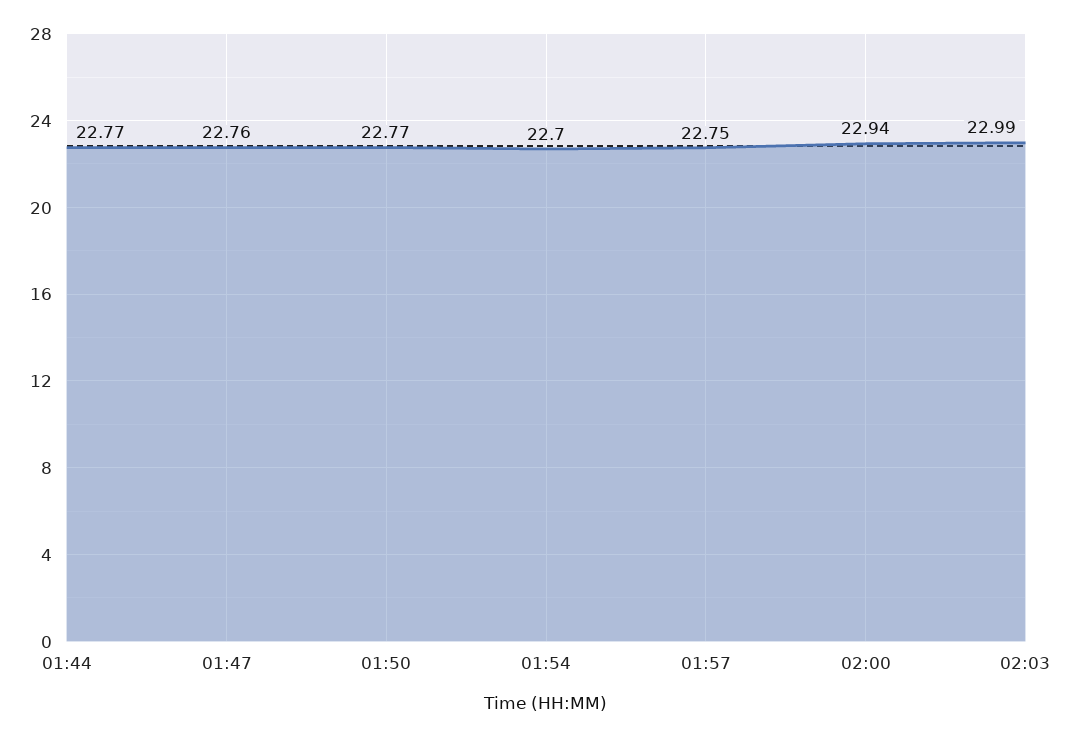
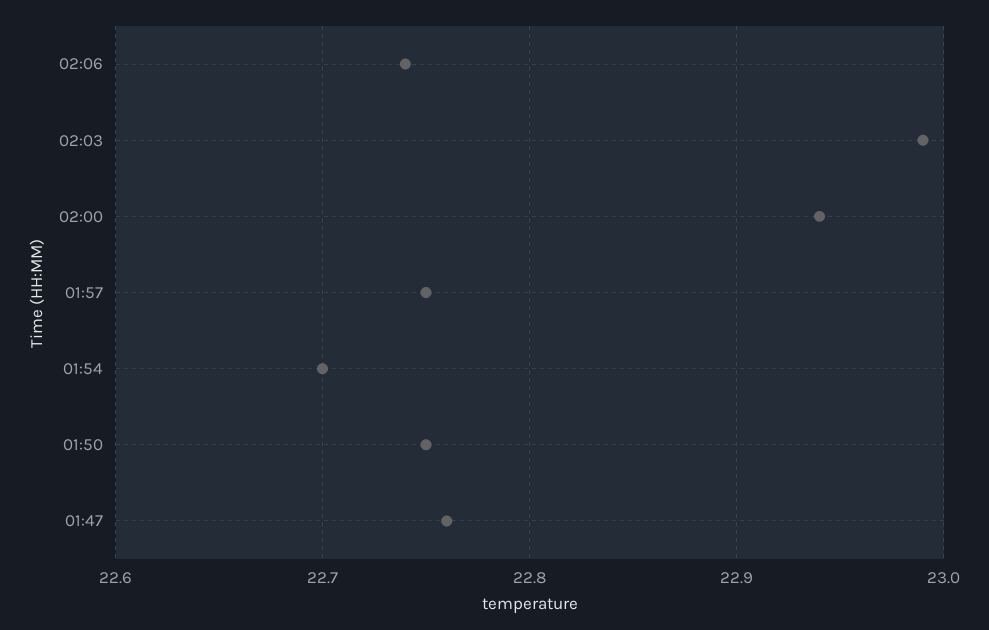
01:44: 22.77 -> none
01:50: 22.77 -> 22.75
02:06: none -> 22.74

